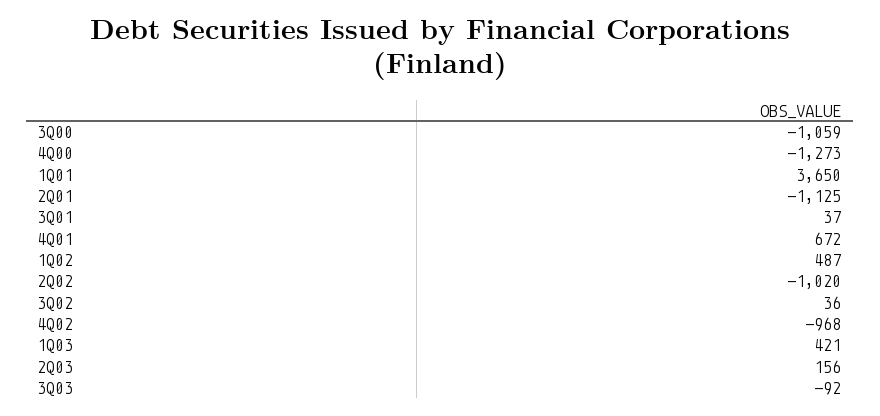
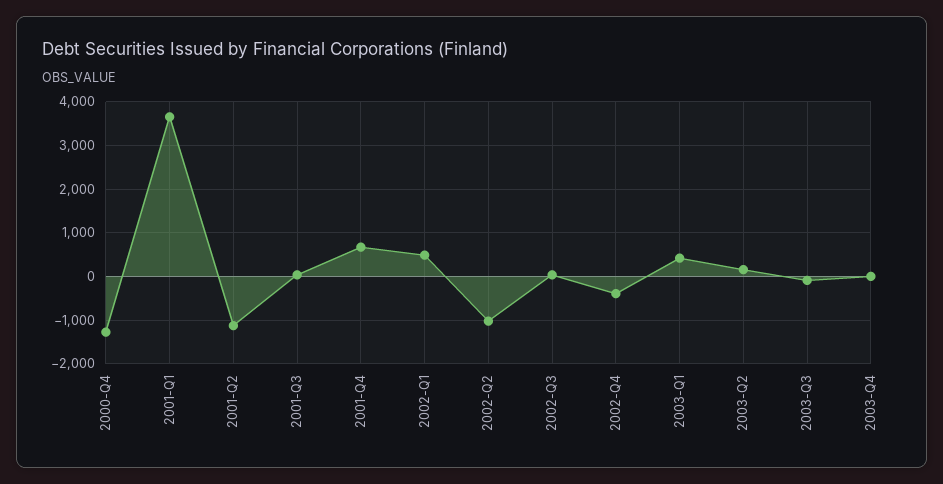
3Q00: -1059 -> none
4Q02: -968 -> -400
2003-Q4: none -> 0

